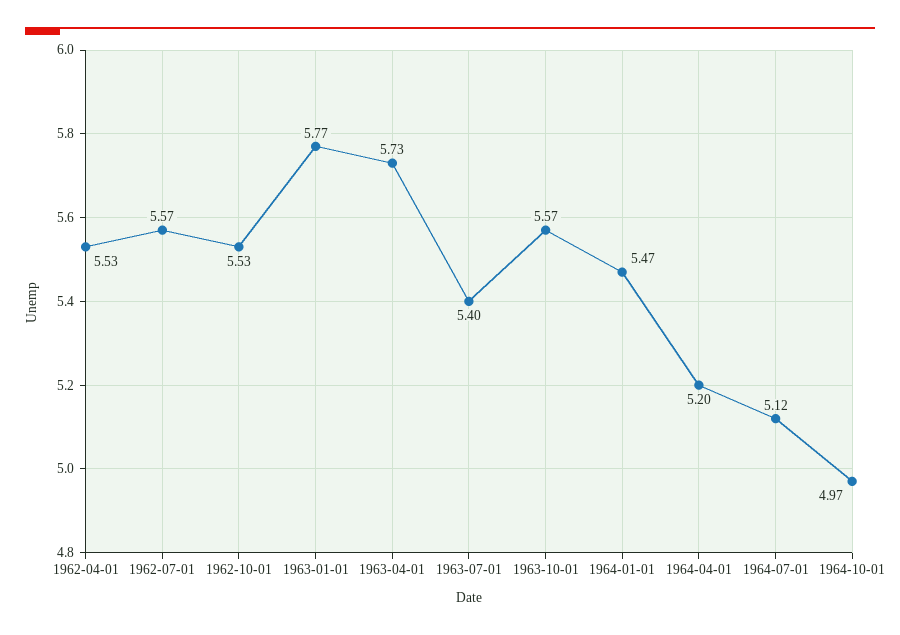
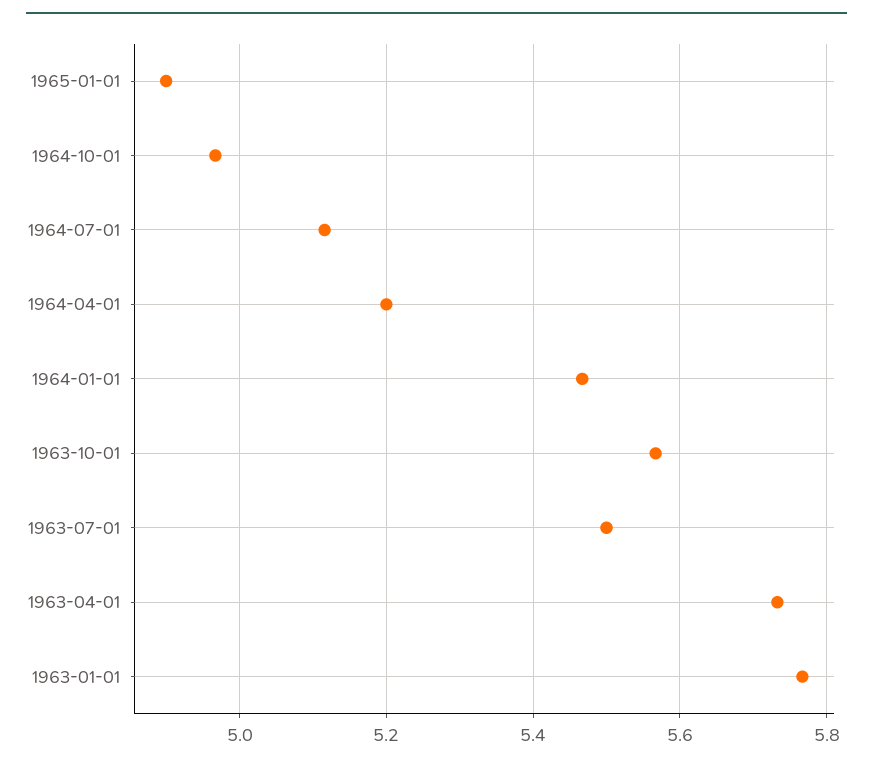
1962-04-01: 5.53 -> none
1962-07-01: 5.57 -> none
1962-10-01: 5.53 -> none
1963-07-01: 5.4 -> 5.5
1965-01-01: none -> 4.9

